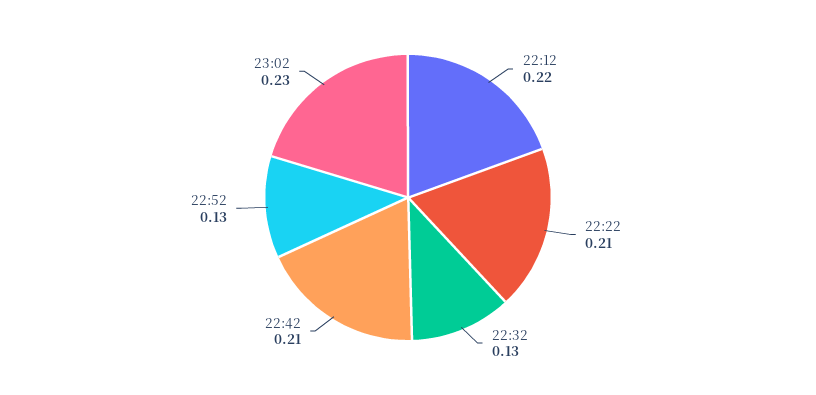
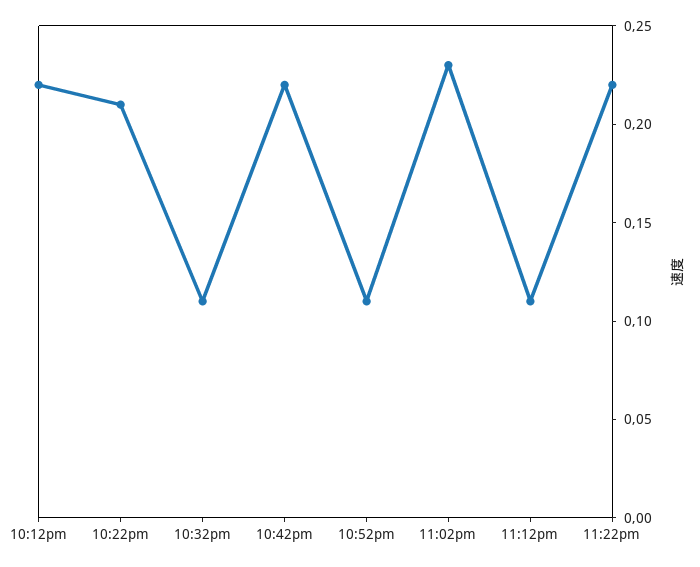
22:32: 0.13 -> 0.11
22:42: 0.21 -> 0.22
22:52: 0.13 -> 0.11
11:12pm: none -> 0.11
11:22pm: none -> 0.22

